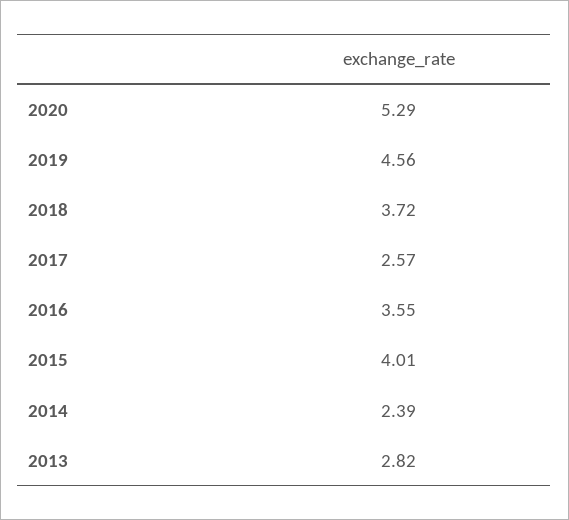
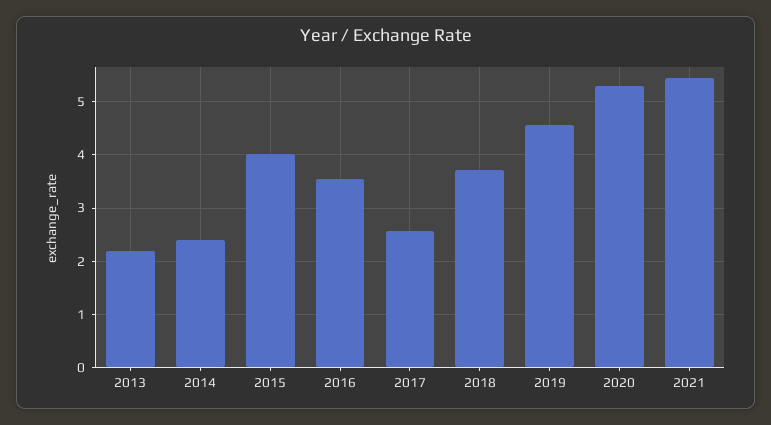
2013: 2.82 -> 2.2
2021: none -> 5.4

